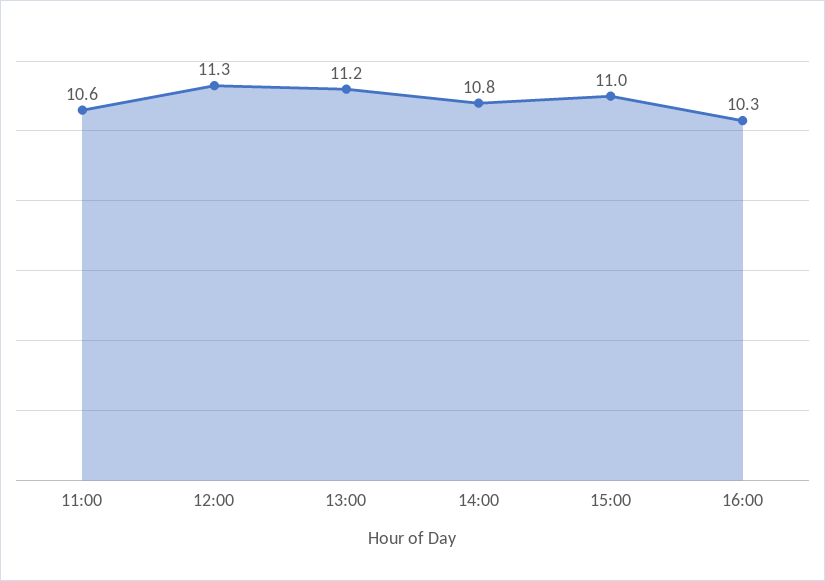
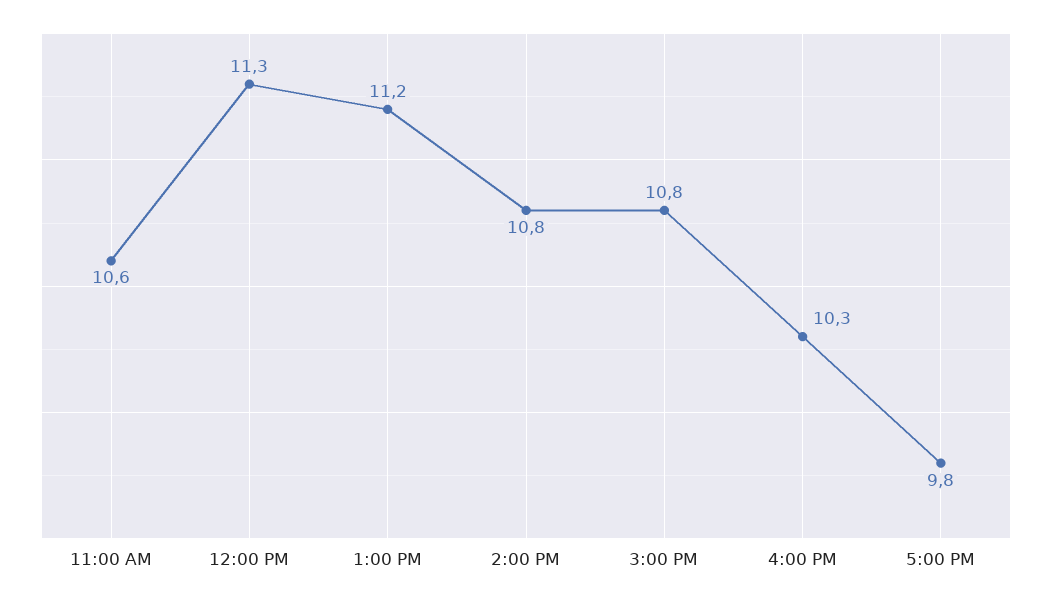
15:00: 11 -> 10.8
5:00 PM: none -> 9.8

